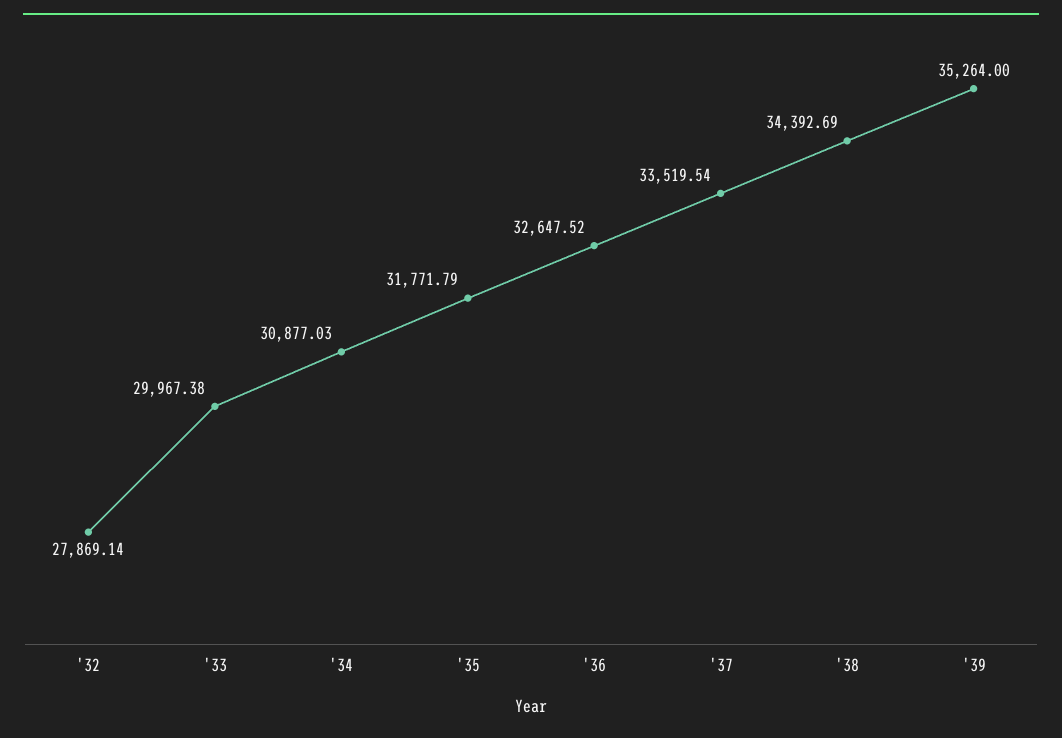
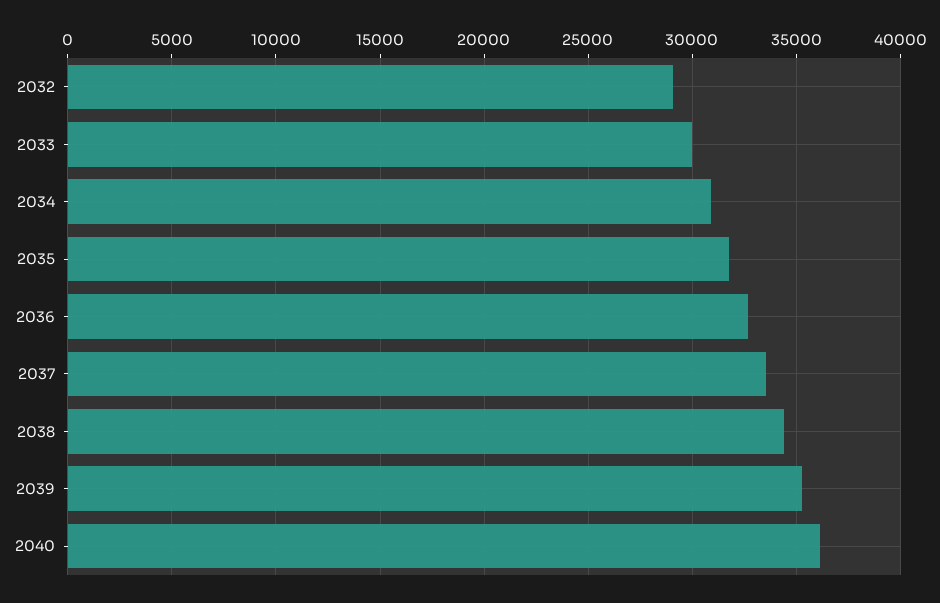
'32: 27869.14 -> 29000
2040: none -> 36000

